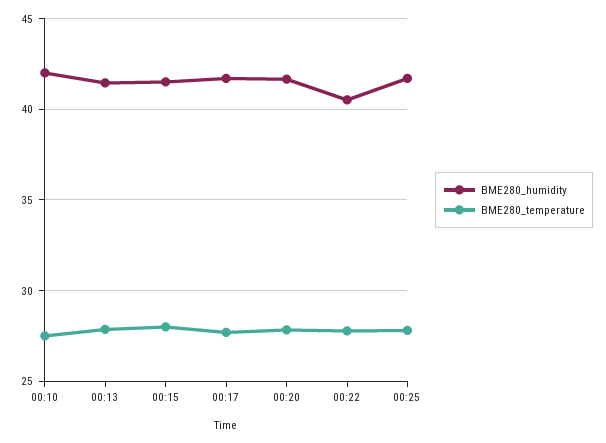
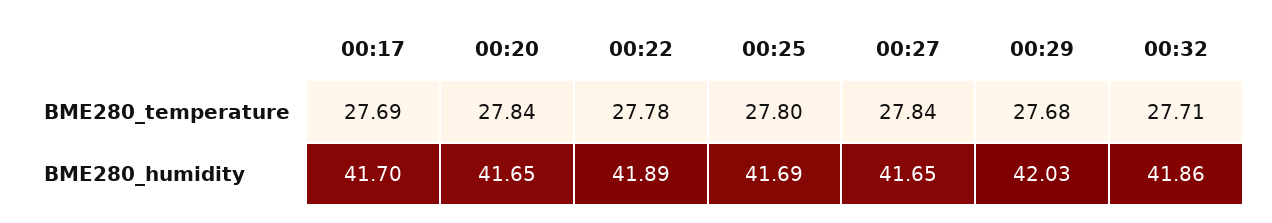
BME280_humidity, 00:10: 42 -> none
BME280_temperature, 00:10: 27.5 -> none
BME280_humidity, 00:13: 41.5 -> none
BME280_temperature, 00:13: 28 -> none
BME280_humidity, 00:15: 41.5 -> none
BME280_temperature, 00:15: 28 -> none
BME280_humidity, 00:22: 40.5 -> 41.89
BME280_temperature, 00:27: none -> 27.84
BME280_temperature, 00:29: none -> 27.68
BME280_temperature, 00:32: none -> 27.71
BME280_humidity, 00:27: none -> 41.65
BME280_humidity, 00:29: none -> 42.03
BME280_humidity, 00:32: none -> 41.86

